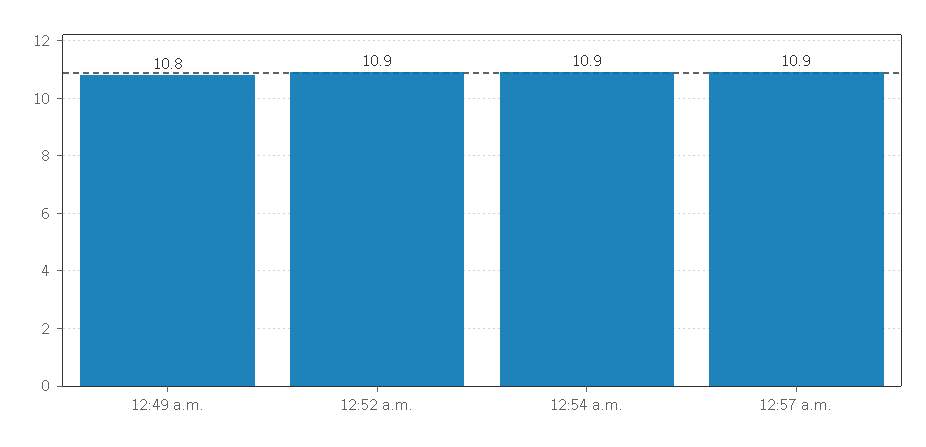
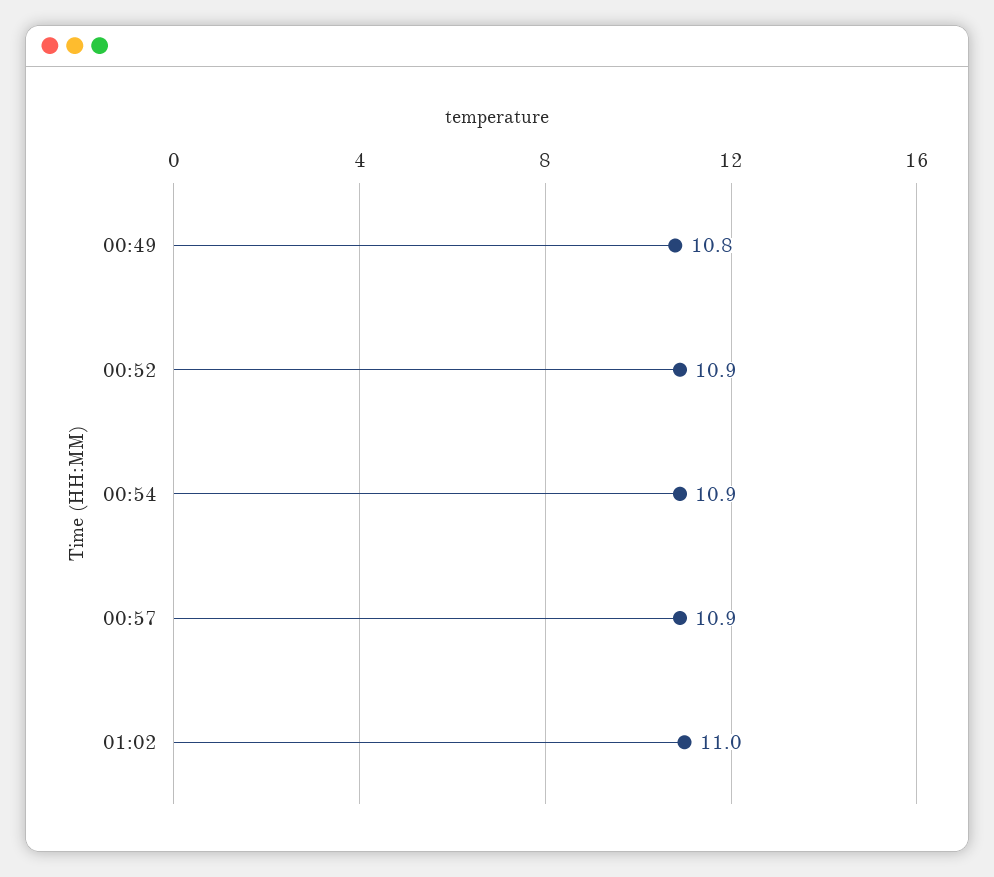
01:02: none -> 11

